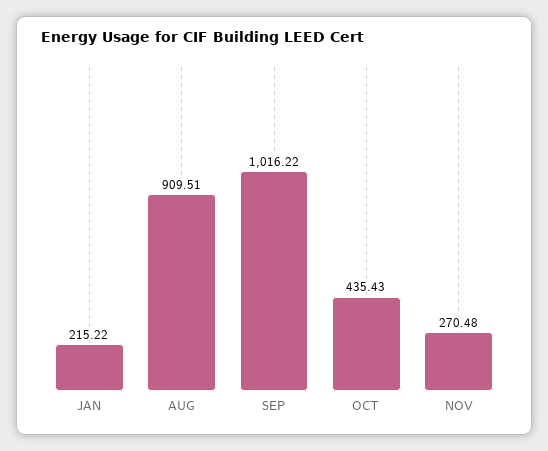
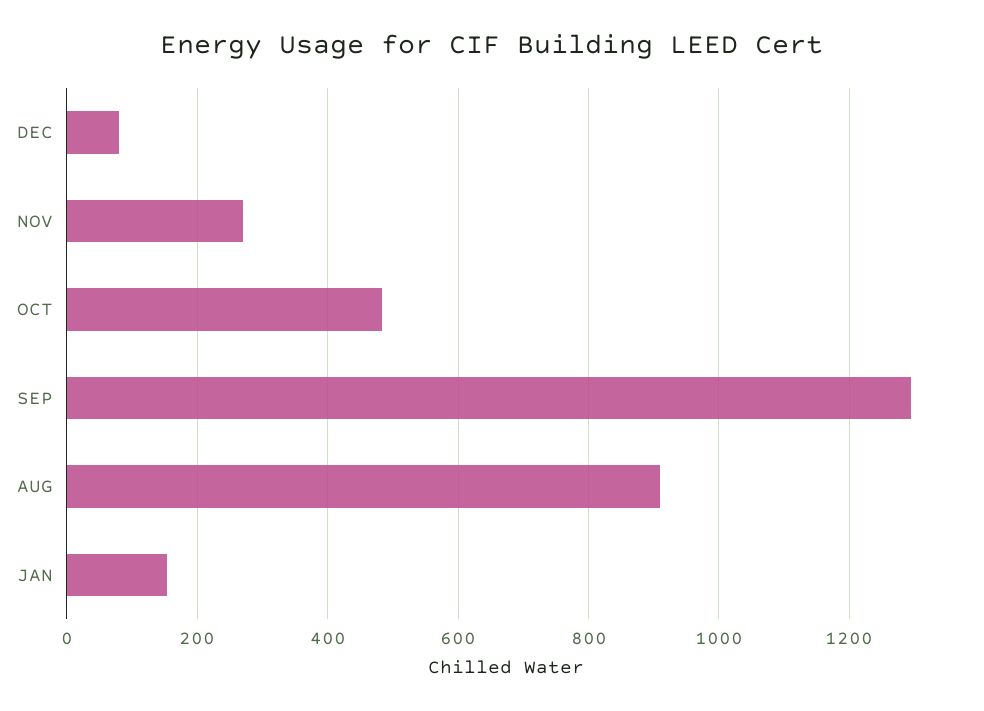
JAN: 215.22 -> 160
SEP: 1016.22 -> 1300
OCT: 435.43 -> 480
DEC: none -> 80

